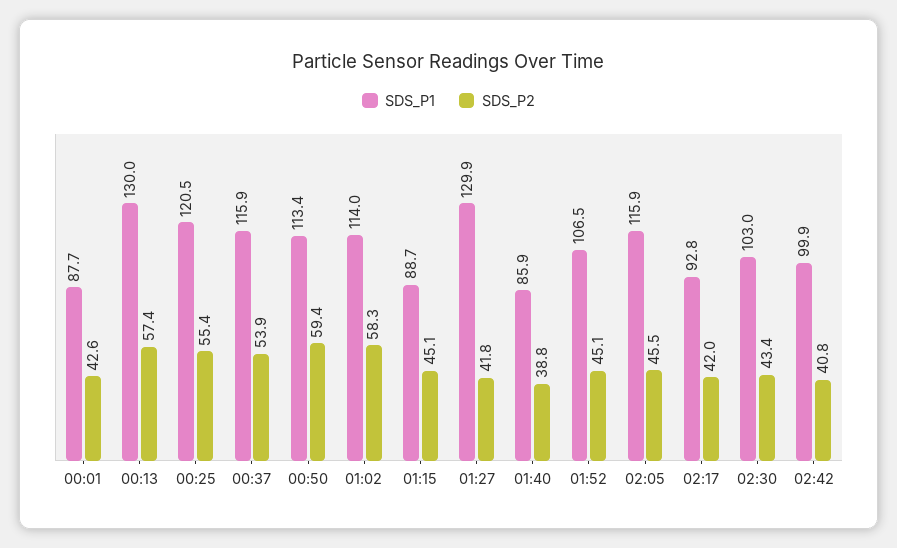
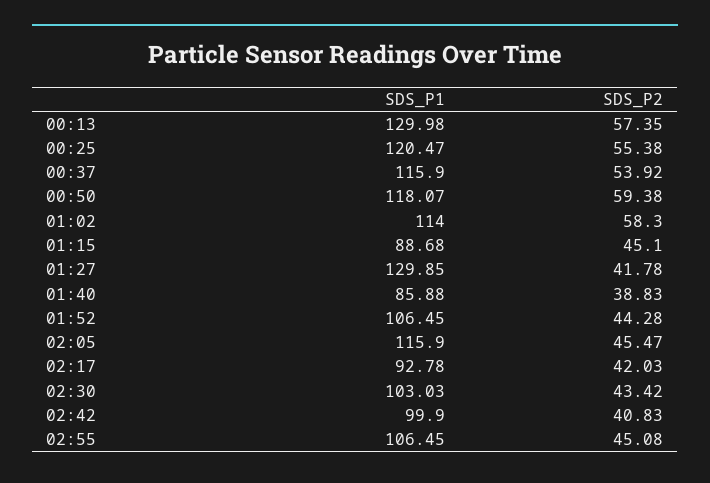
SDS_P1, 00:01: 87.7 -> none
SDS_P2, 00:01: 42.6 -> none
SDS_P1, 00:50: 113.4 -> 118.07
SDS_P2, 01:52: 45.1 -> 44.28
SDS_P1, 02:55: none -> 106.45
SDS_P2, 02:55: none -> 45.08

